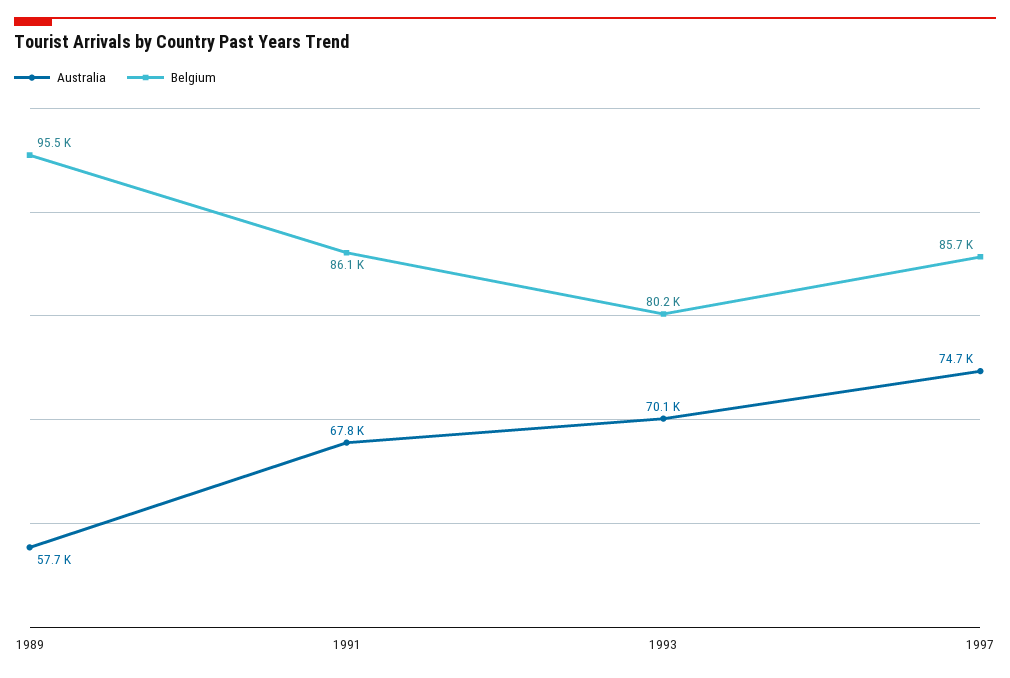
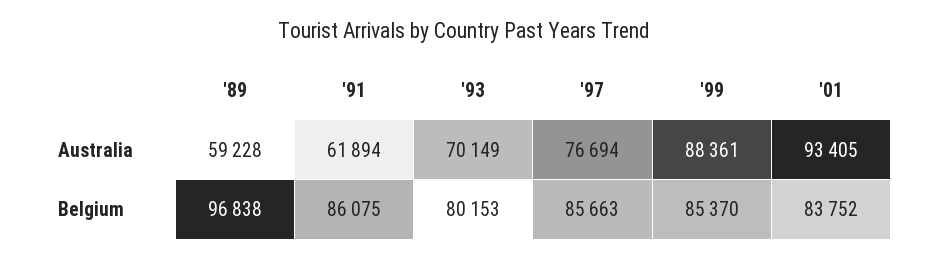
Australia, 1989: 57700 -> 59228
Belgium, 1989: 95500 -> 96838
Australia, 1991: 67800 -> 61894
Australia, 1997: 74700 -> 76694
Australia, '99: none -> 88361
Australia, '01: none -> 93405
Belgium, '99: none -> 85370
Belgium, '01: none -> 83752

